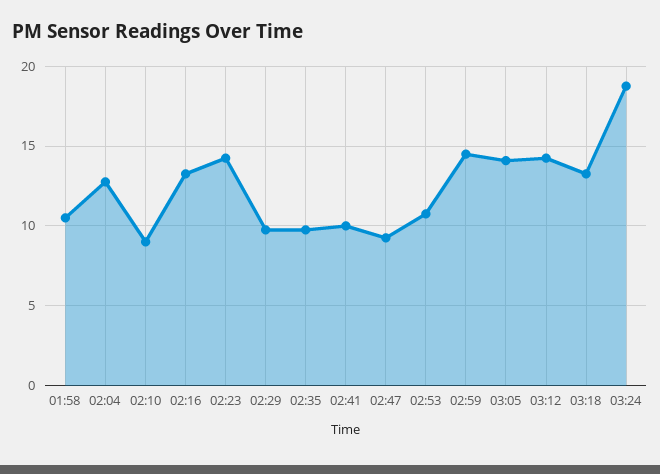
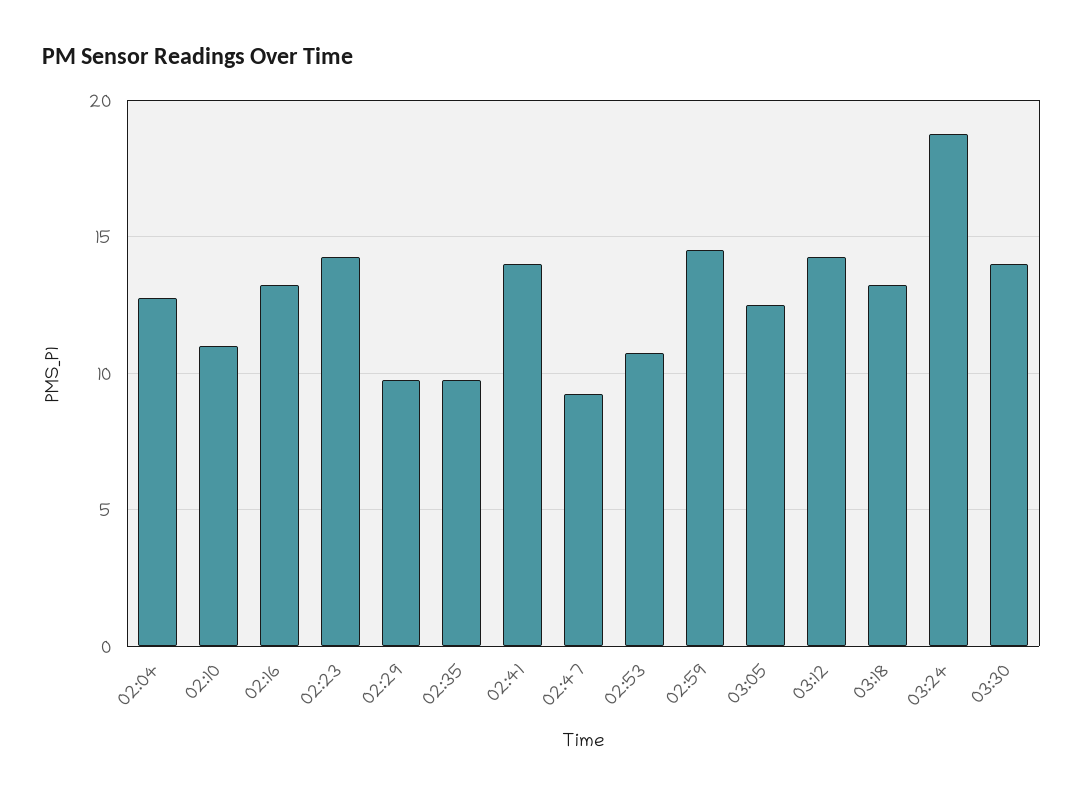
01:58: 10.5 -> none
02:10: 9 -> 11
02:41: 10 -> 14
03:05: 14 -> 12.5
03:30: none -> 14

